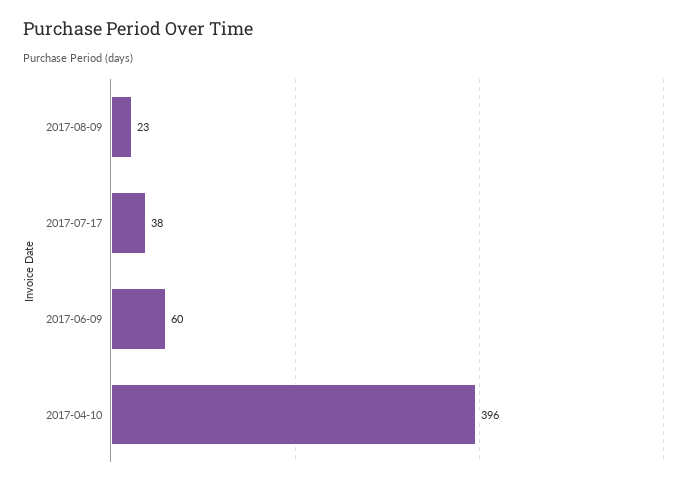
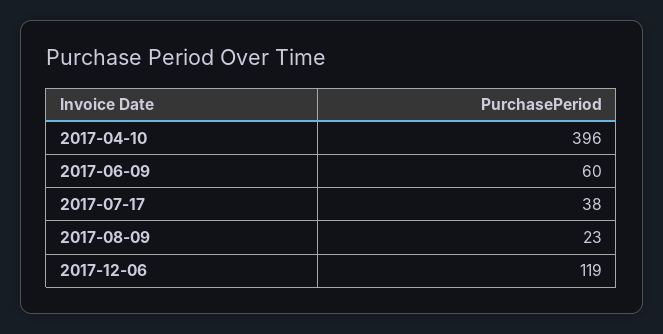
2017-12-06: none -> 119

